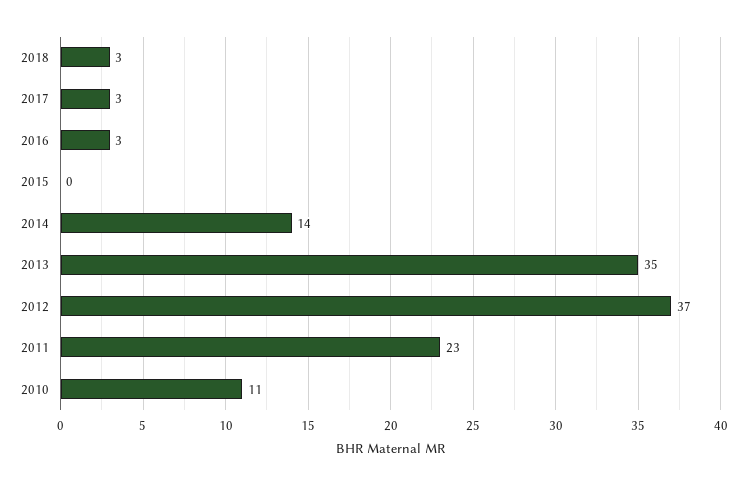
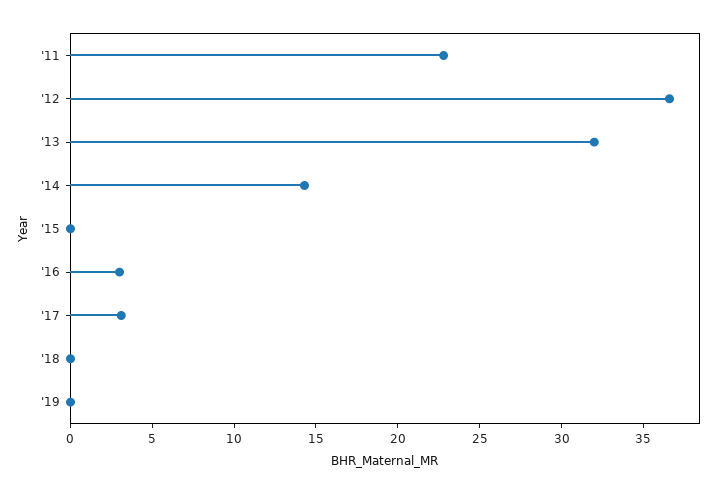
2018: 3 -> 0
2013: 35 -> 32
2010: 11 -> none
'19: none -> 0

